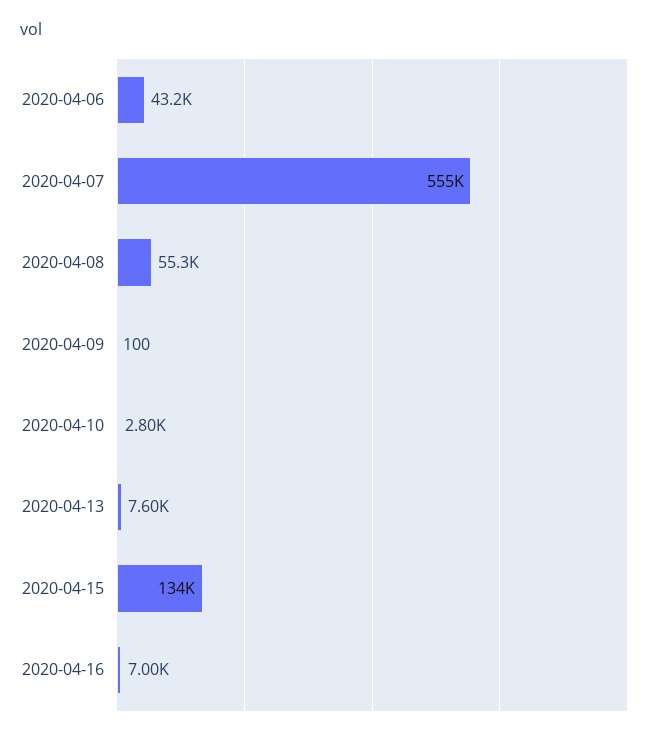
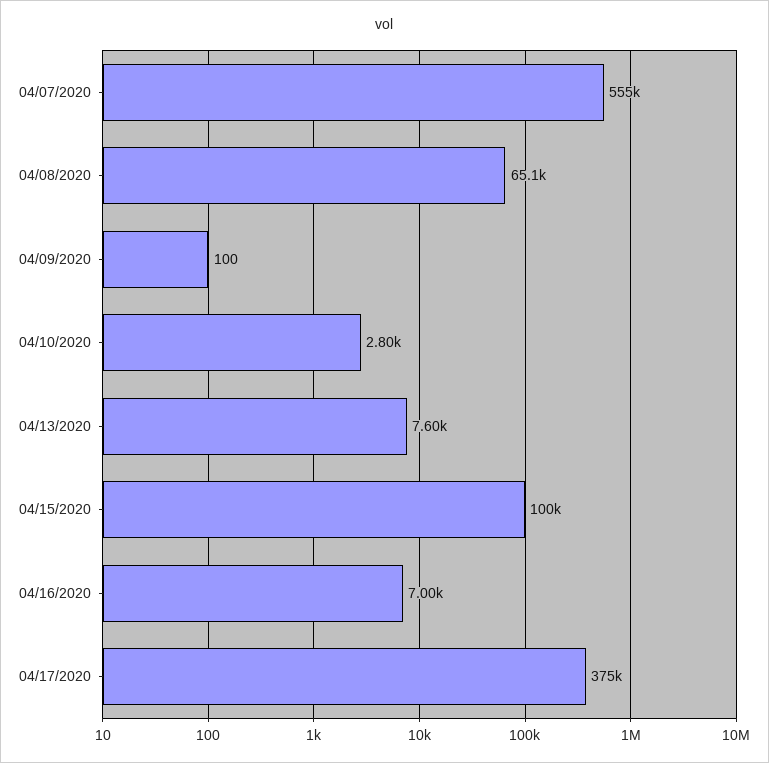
2020-04-06: 43200 -> none
2020-04-08: 55300 -> 65100
2020-04-15: 134000 -> 100000
04/17/2020: none -> 375000

